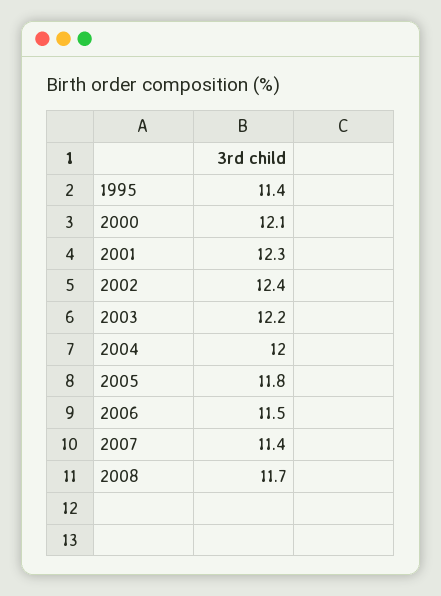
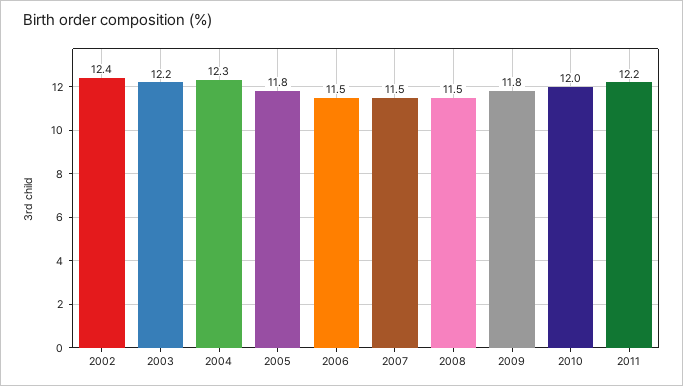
1995: 11.4 -> none
2000: 12.1 -> none
2001: 12.3 -> none
2004: 12 -> 12.3
2007: 11.4 -> 11.5
2008: 11.7 -> 11.5
2009: none -> 11.8
2010: none -> 12
2011: none -> 12.2

